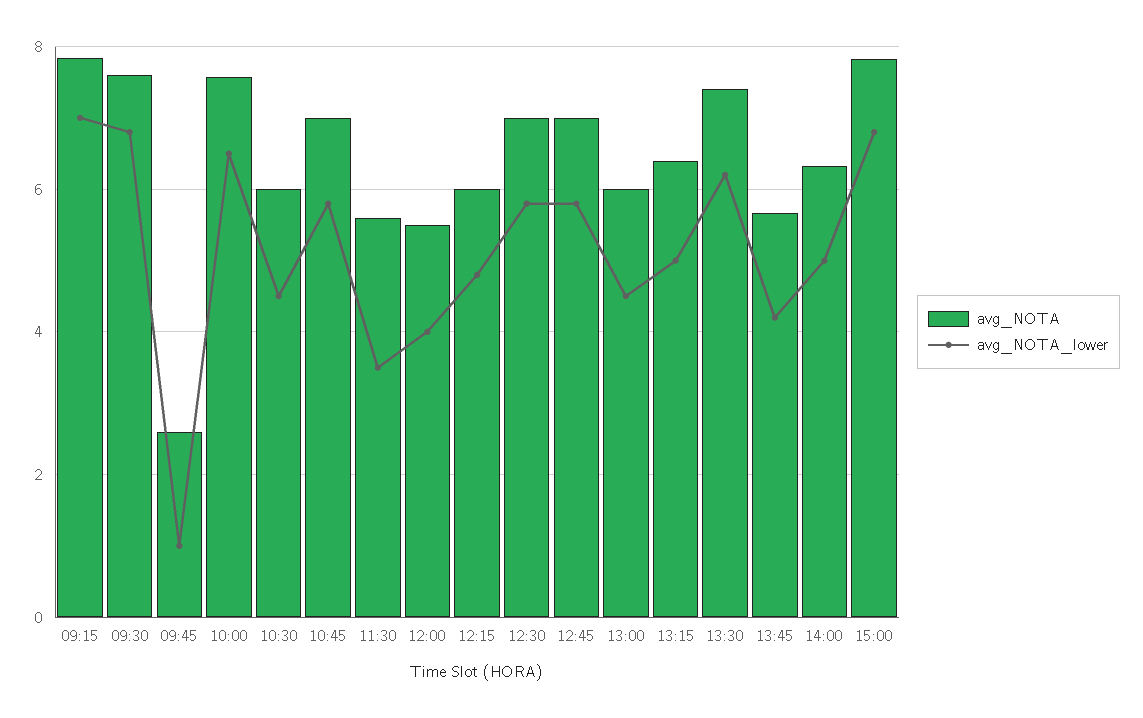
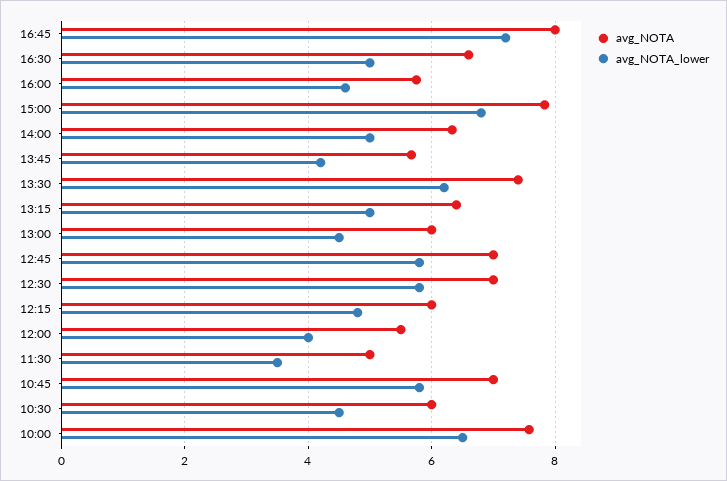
avg_NOTA, 09:15: 7.8 -> none
avg_NOTA_lower, 09:15: 7 -> none
avg_NOTA, 09:30: 7.6 -> none
avg_NOTA_lower, 09:30: 6.8 -> none
avg_NOTA, 09:45: 2.6 -> none
avg_NOTA_lower, 09:45: 1 -> none
avg_NOTA, 11:30: 5.6 -> 5
avg_NOTA, 16:45: none -> 8
avg_NOTA_lower, 16:45: none -> 7.2
avg_NOTA, 16:30: none -> 6.6
avg_NOTA_lower, 16:30: none -> 5
avg_NOTA, 16:00: none -> 5.8
avg_NOTA_lower, 16:00: none -> 4.6

